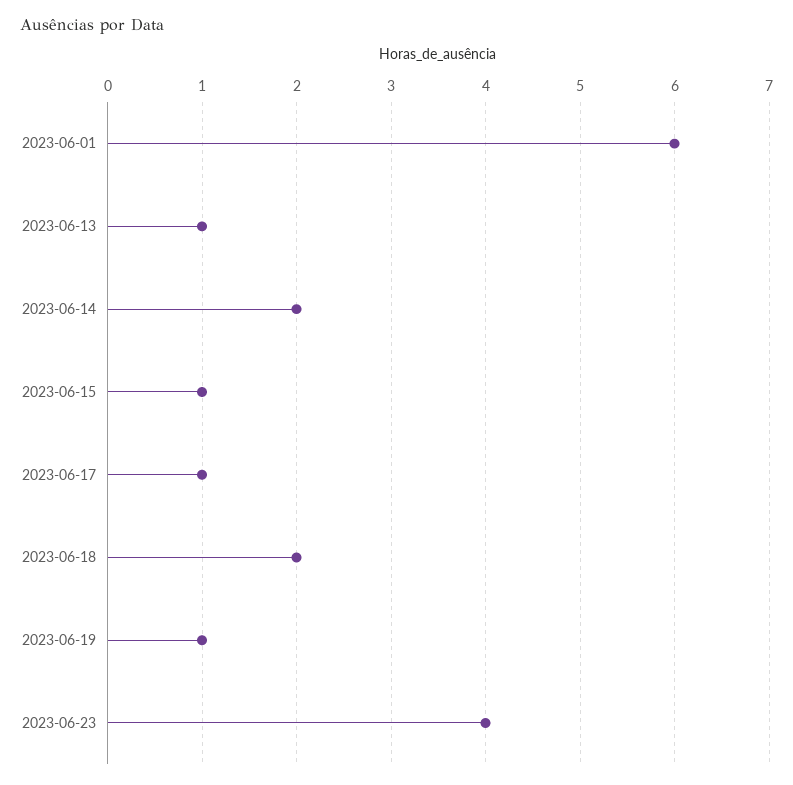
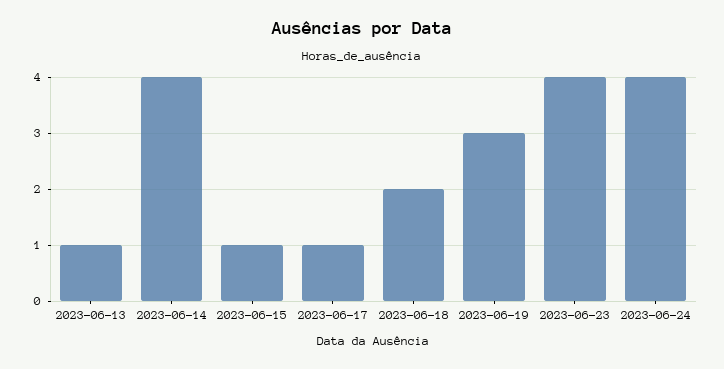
2023-06-01: 6 -> none
2023-06-14: 2 -> 4
2023-06-19: 1 -> 3
2023-06-24: none -> 4

